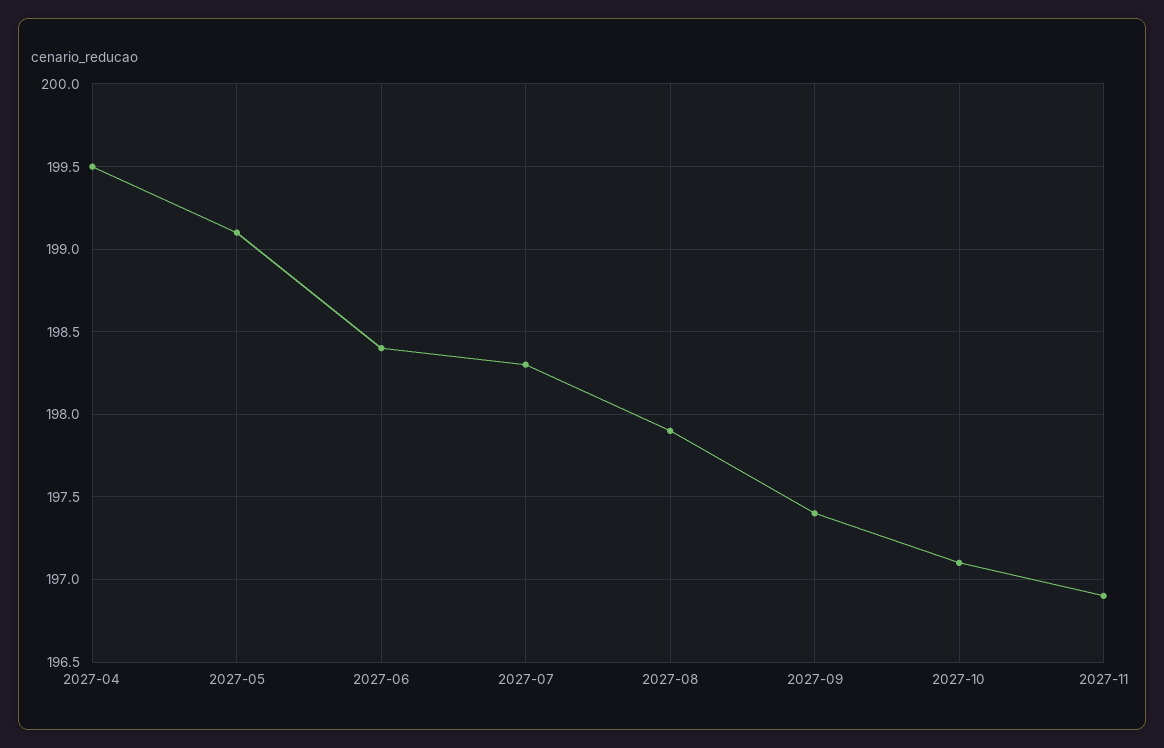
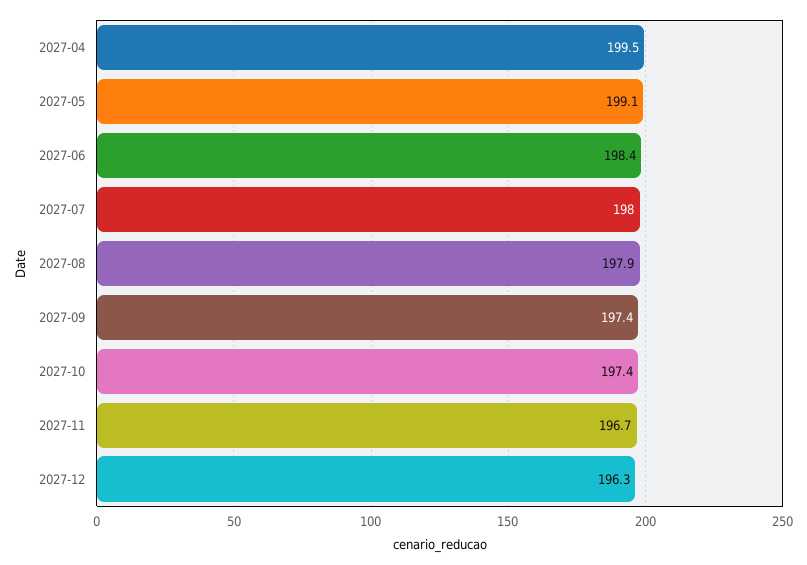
2027-07: 198.3 -> 198
2027-10: 197.1 -> 197.4
2027-11: 196.9 -> 196.7
2027-12: none -> 196.3

